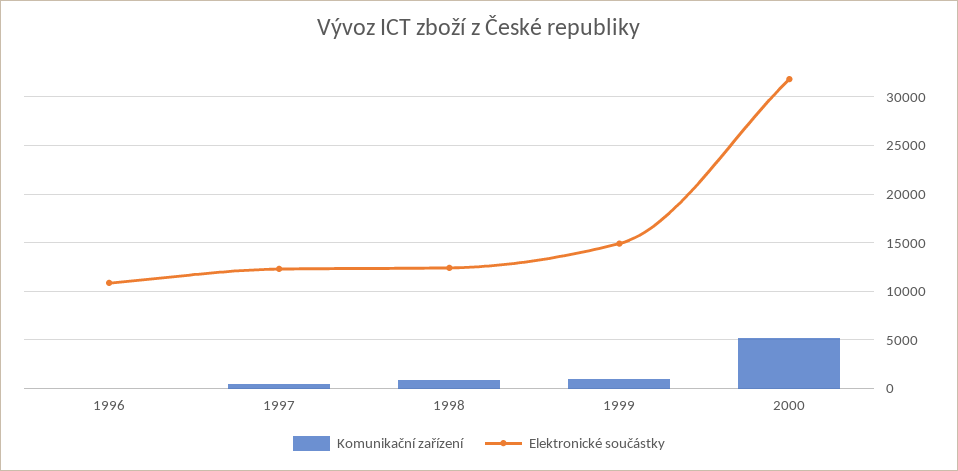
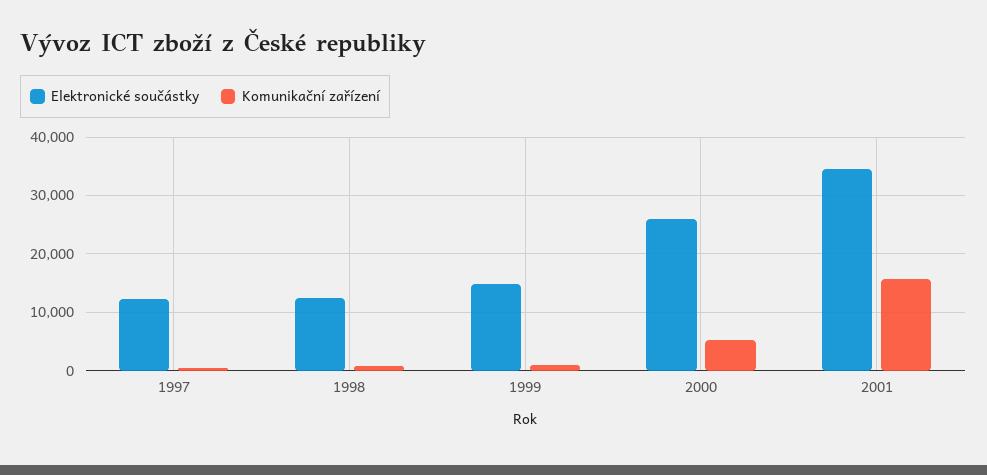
Komunikační zařízení, 1996: 0 -> none
Elektronické součástky, 1996: 11000 -> none
Elektronické součástky, 2000: 32000 -> 26000
Elektronické součástky, 2001: none -> 34000
Komunikační zařízení, 2001: none -> 16000

